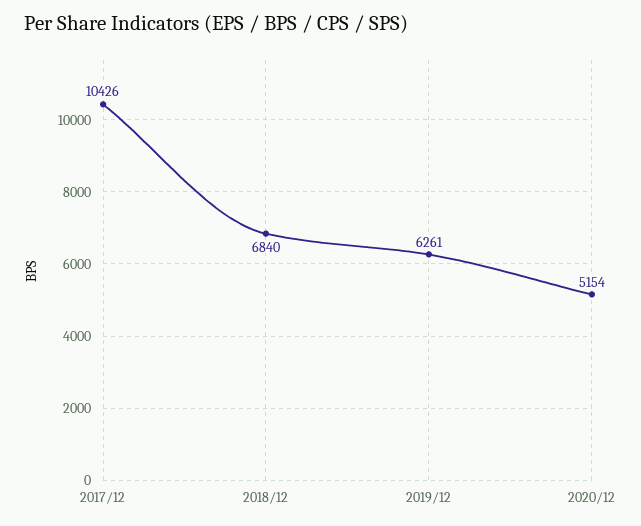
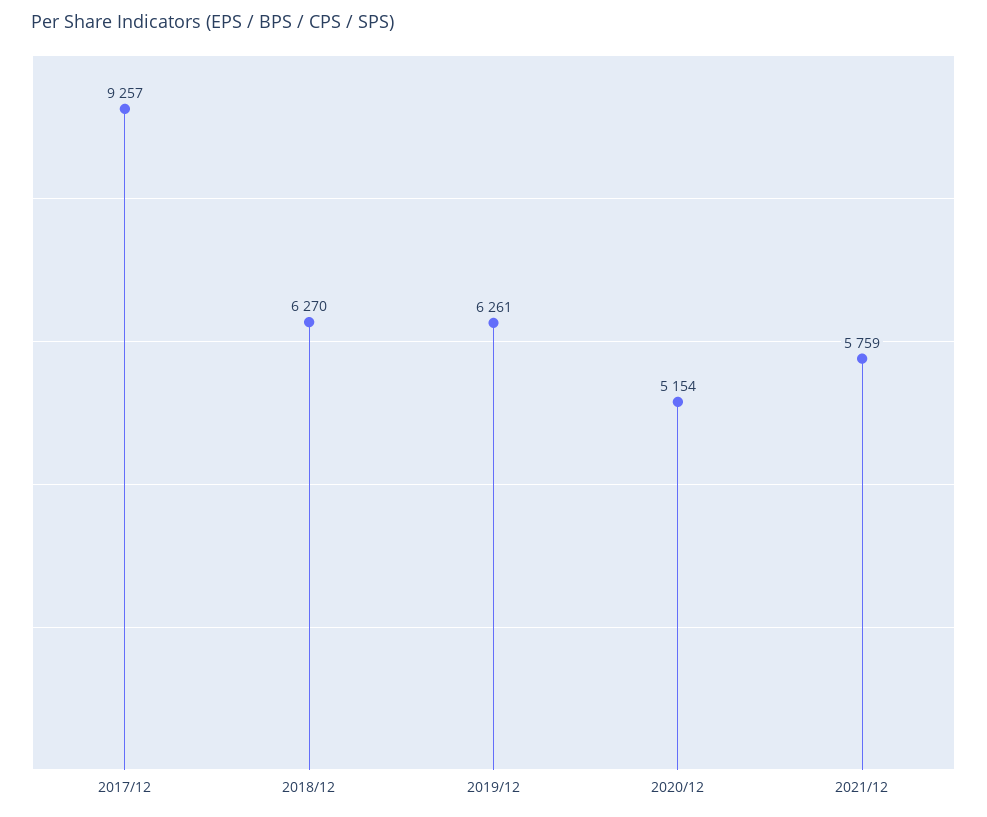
2017/12: 10426 -> 9257
2018/12: 6840 -> 6270
2021/12: none -> 5759

